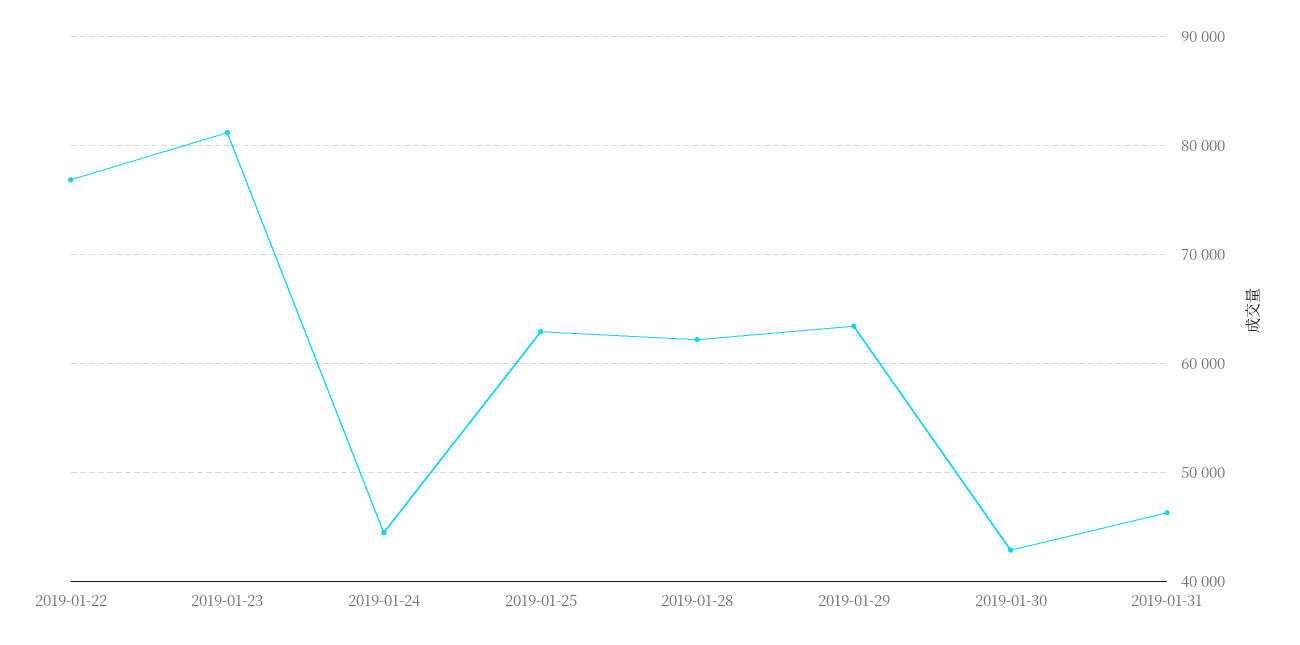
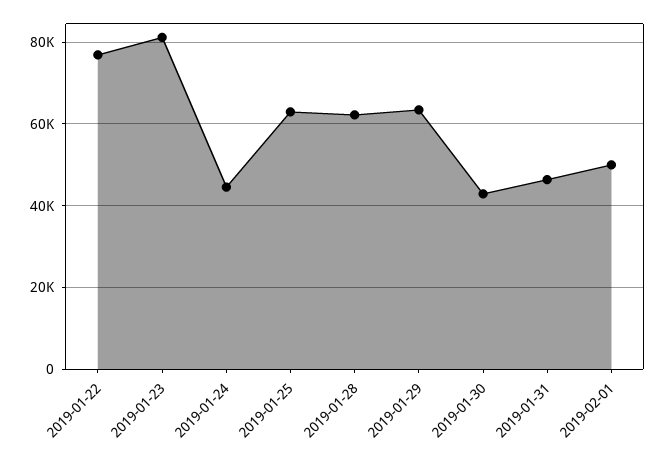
2019-02-01: none -> 50000

